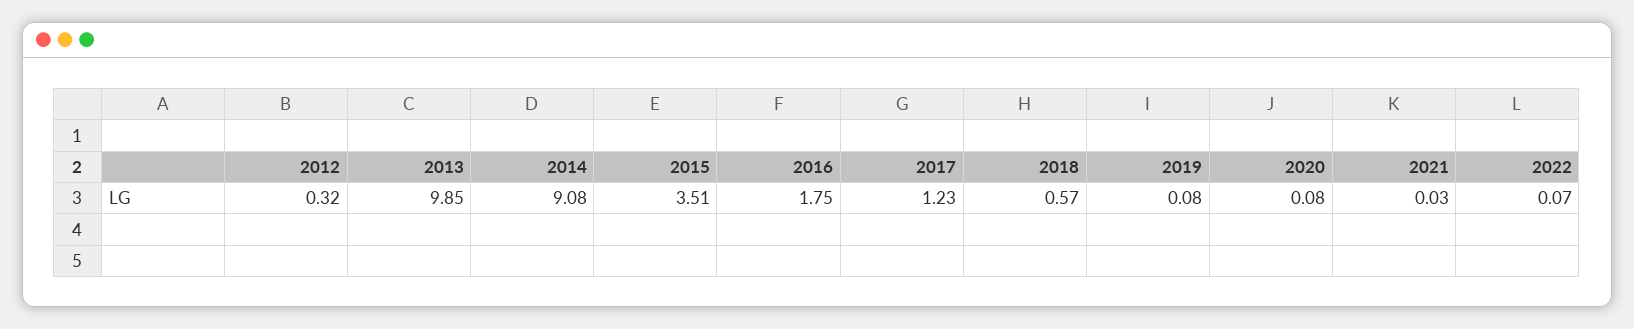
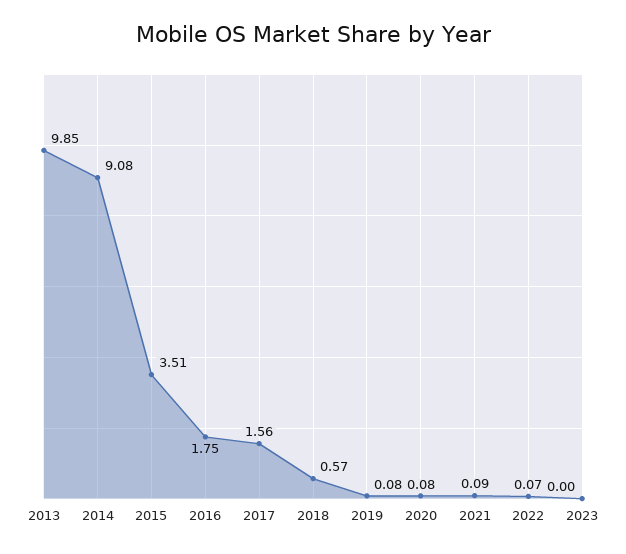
2012: 0.32 -> none
2017: 1.23 -> 1.56
2021: 0.03 -> 0.09
2023: none -> 0

